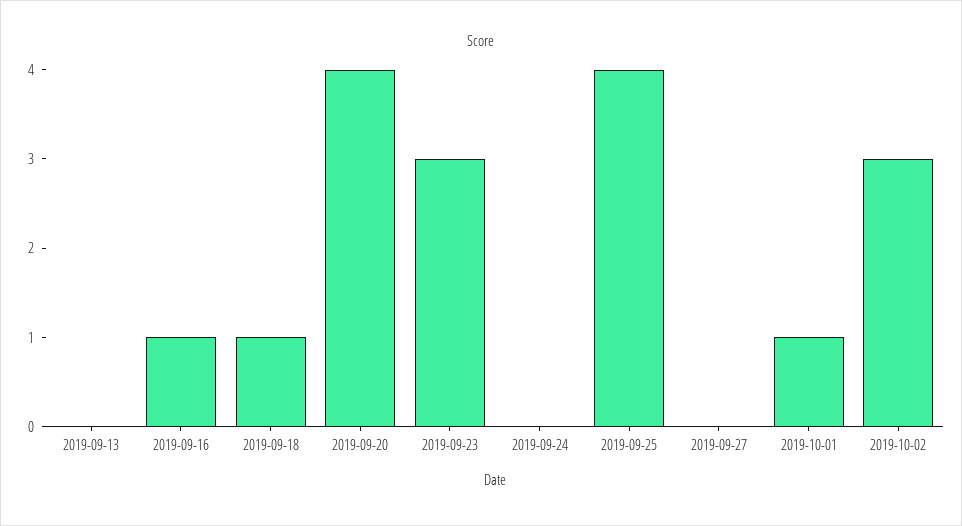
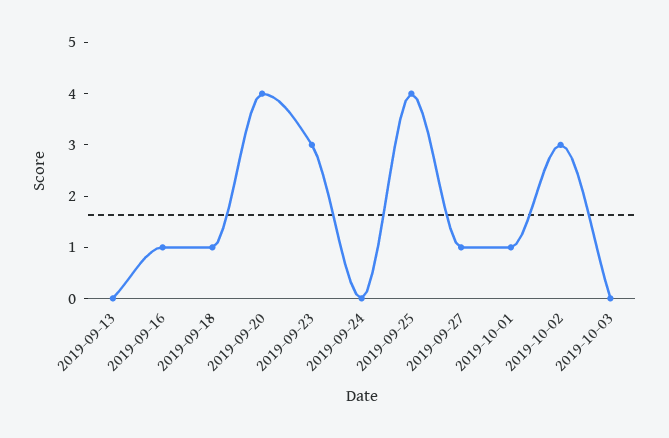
2019-09-27: 0 -> 1
2019-10-03: none -> 0

